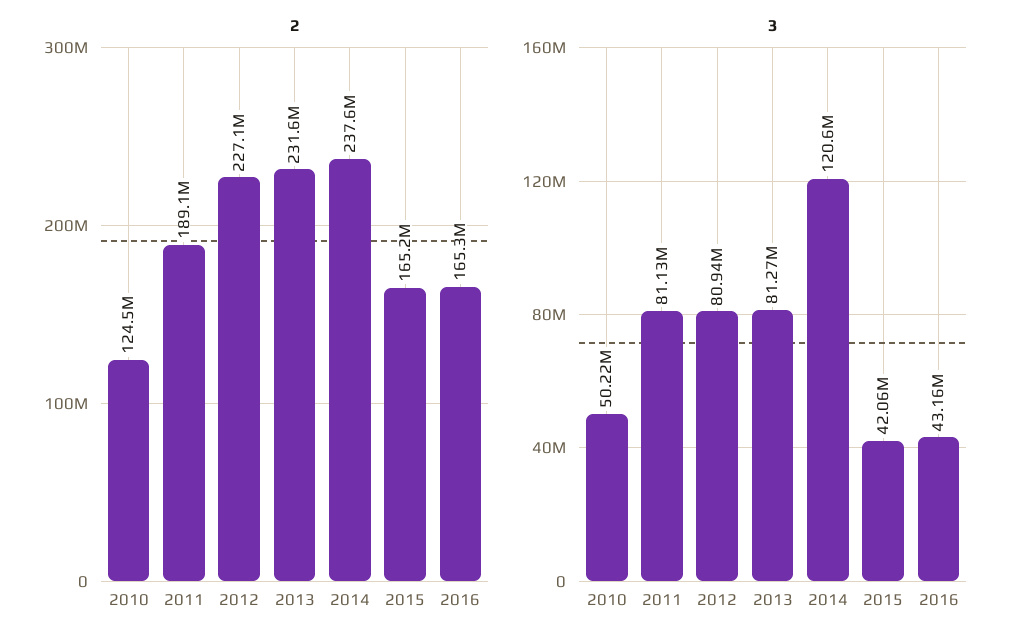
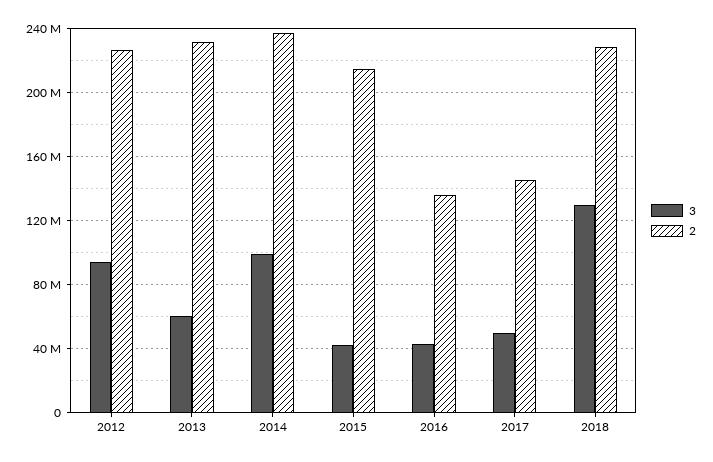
2, 2010: 124500000 -> none
2, 2011: 189100000 -> none
2, 2015: 165200000 -> 215000000
2, 2016: 165300000 -> 135000000
3, 2010: 50220000 -> none
3, 2011: 81130000 -> none
3, 2012: 80940000 -> 95000000
3, 2013: 81270000 -> 60000000
3, 2014: 120600000 -> 100000000
3, 2017: none -> 50000000
2, 2017: none -> 145000000
3, 2018: none -> 130000000
2, 2018: none -> 230000000

